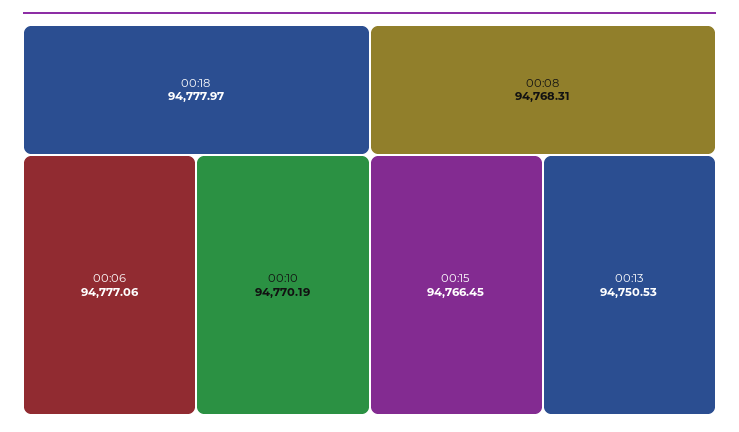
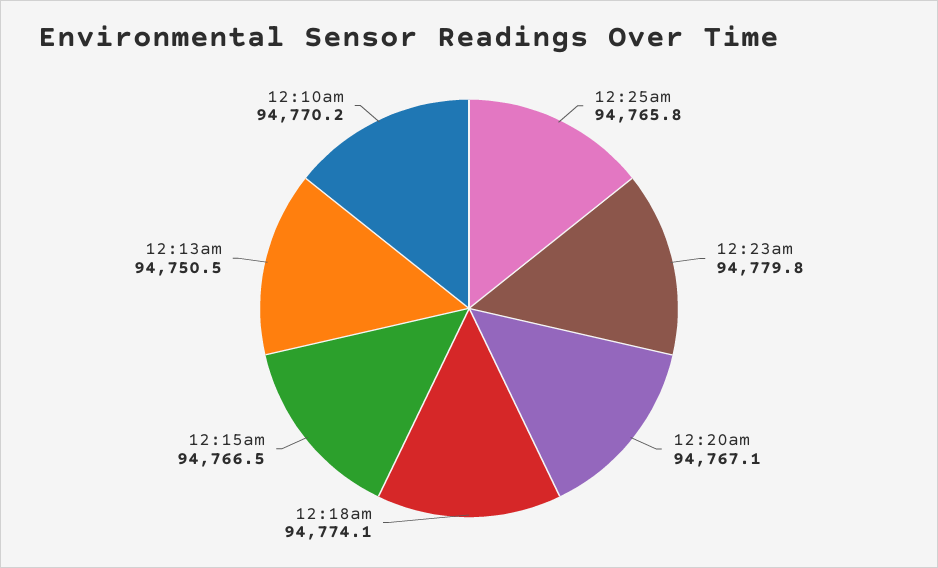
00:18: 94777.97 -> 94774.1
00:06: 94777.06 -> none
00:08: 94768.31 -> none
12:25am: none -> 94765.8
12:23am: none -> 94779.8
12:20am: none -> 94767.1

